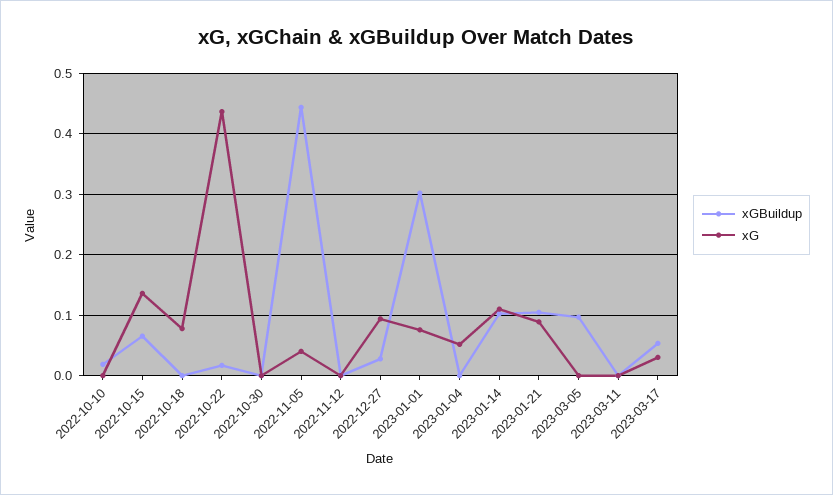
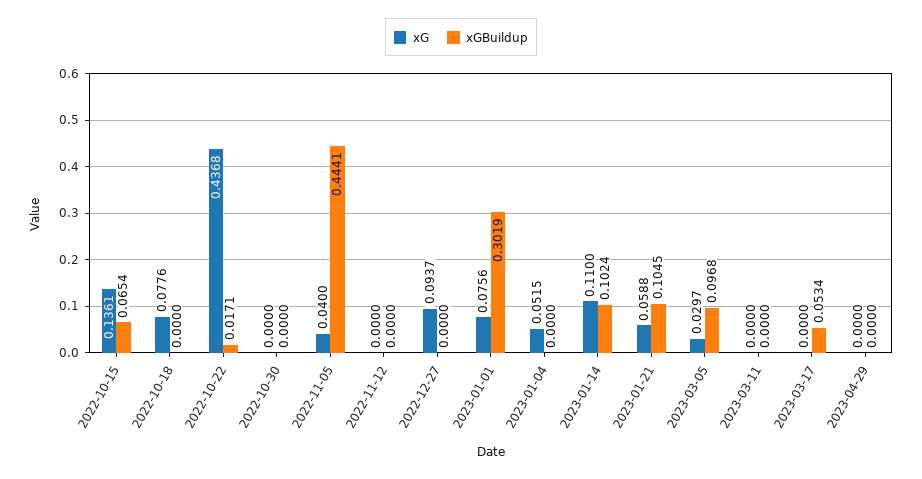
xGBuildup, 2022-10-10: 0.02 -> none
xG, 2022-10-10: 0 -> none
xGBuildup, 2022-12-27: 0.03 -> 0
xG, 2023-01-21: 0.09 -> 0.0588
xG, 2023-03-05: 0 -> 0.0297
xG, 2023-03-17: 0.03 -> 0
xG, 2023-04-29: none -> 0
xGBuildup, 2023-04-29: none -> 0

